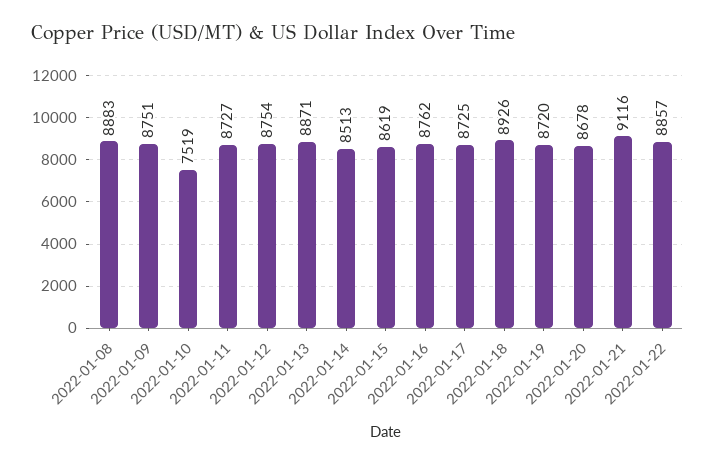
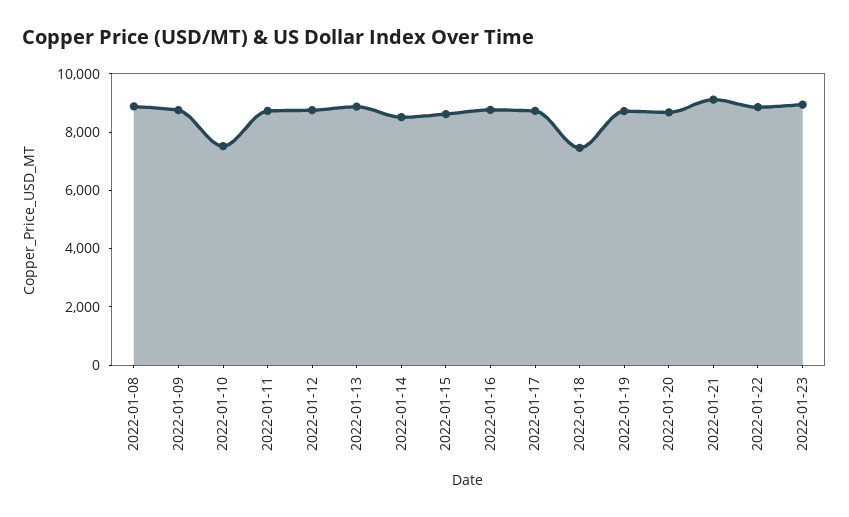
2022-01-18: 8926 -> 7500
2022-01-23: none -> 9000

